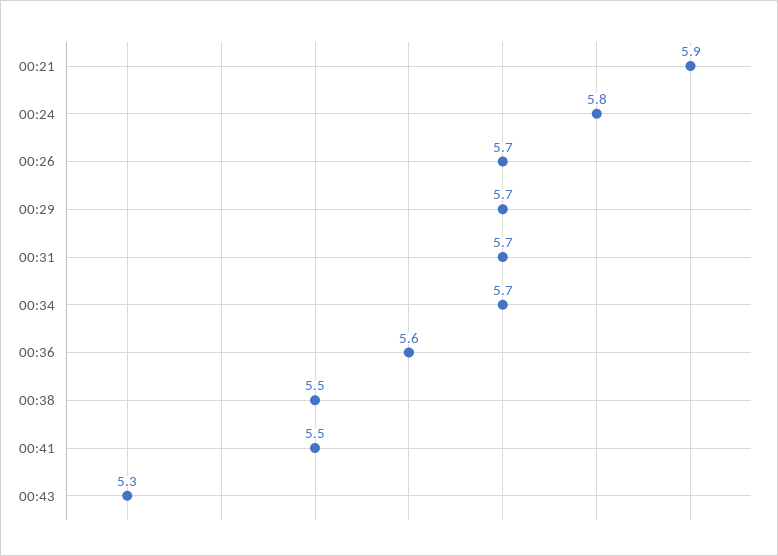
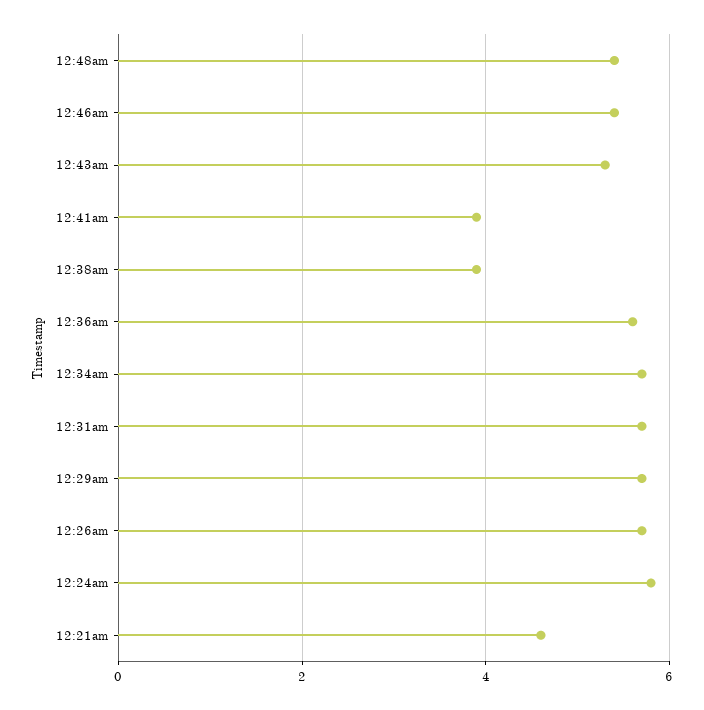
00:21: 5.9 -> 4.5
00:38: 5.5 -> 4
00:41: 5.5 -> 4
12:48am: none -> 5.5
12:46am: none -> 5.5

